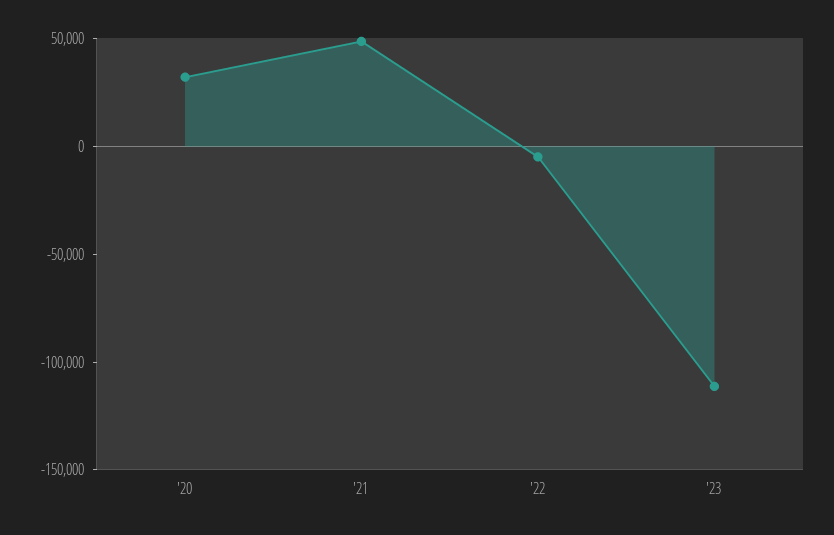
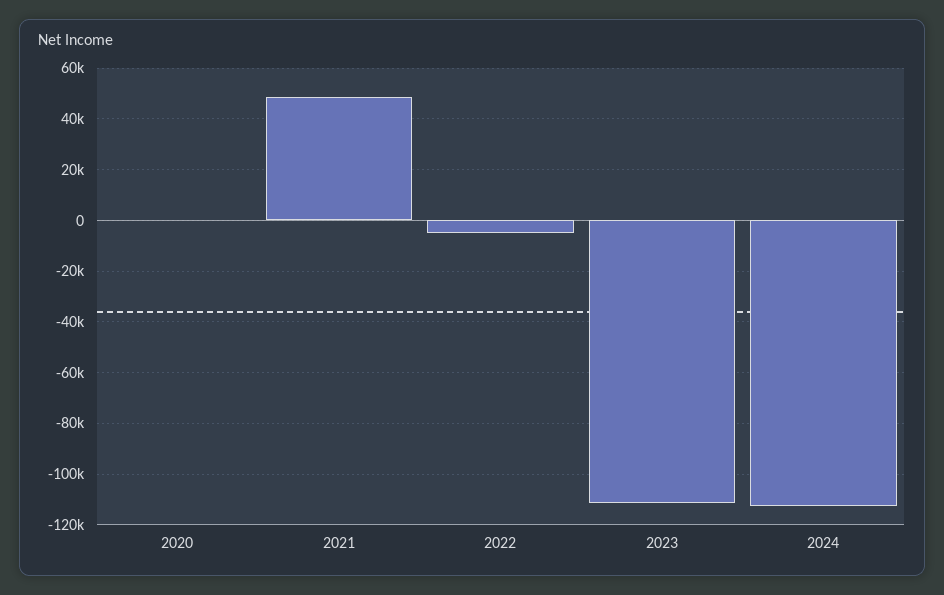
'20: 30000 -> 0
2024: none -> -112500

